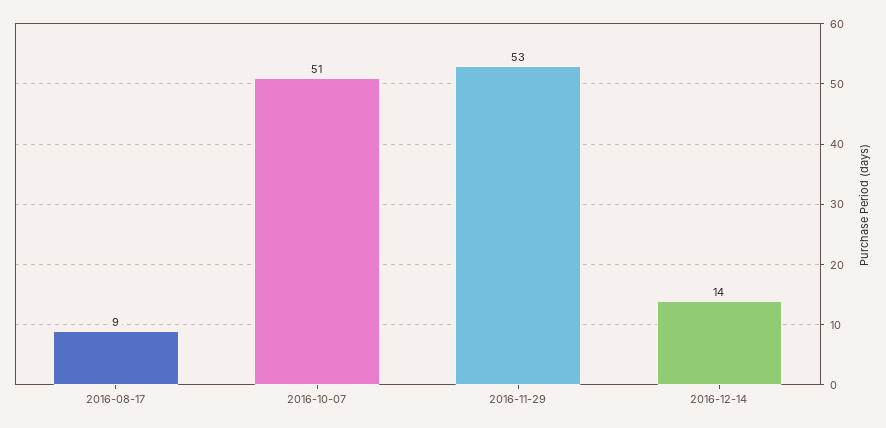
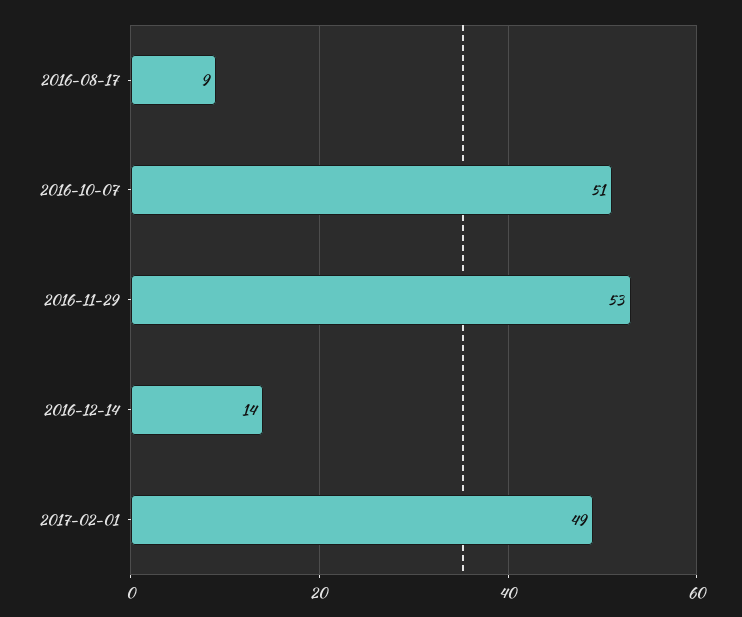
2017-02-01: none -> 49

